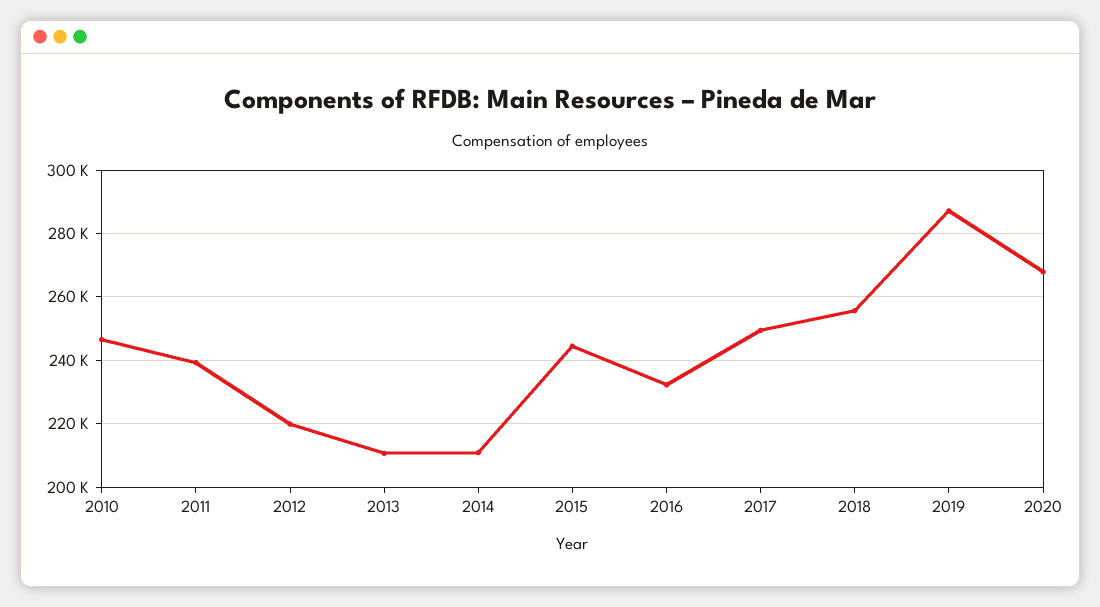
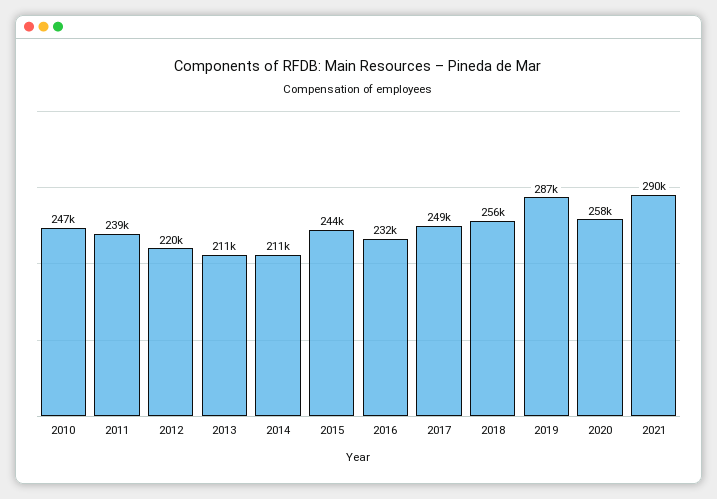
2020: 268000 -> 258000
2021: none -> 290000

